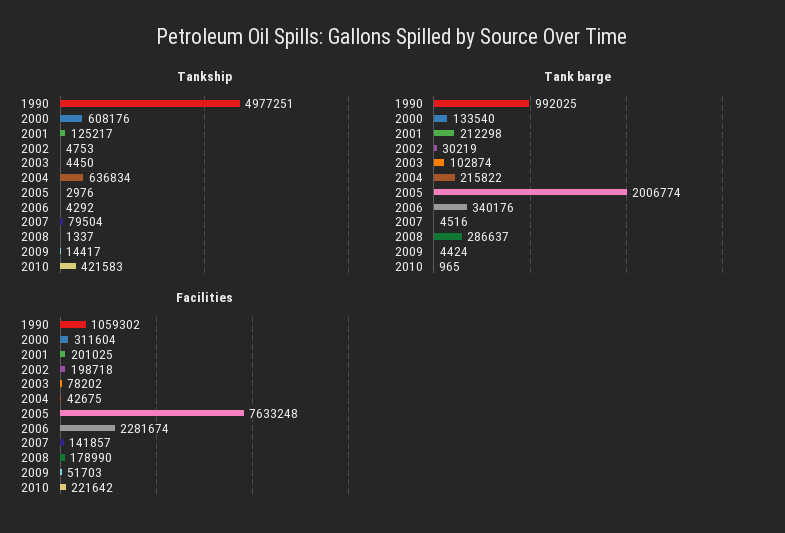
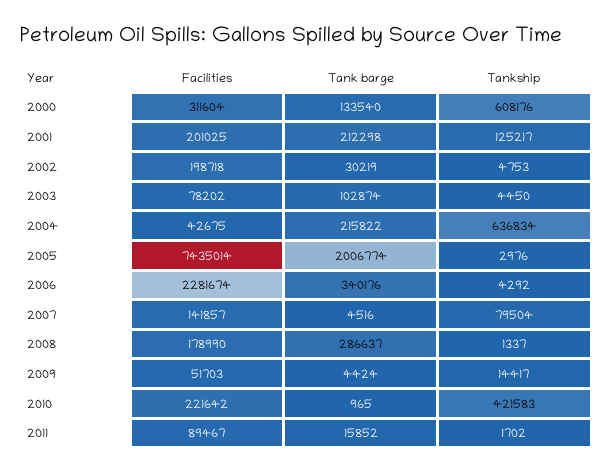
Tankship, 1990: 4977251 -> none
Tank barge, 1990: 992025 -> none
Facilities, 1990: 1059302 -> none
Facilities, 2005: 7633248 -> 7435014
Facilities, 2011: none -> 89467
Tank barge, 2011: none -> 15852
Tankship, 2011: none -> 1702

